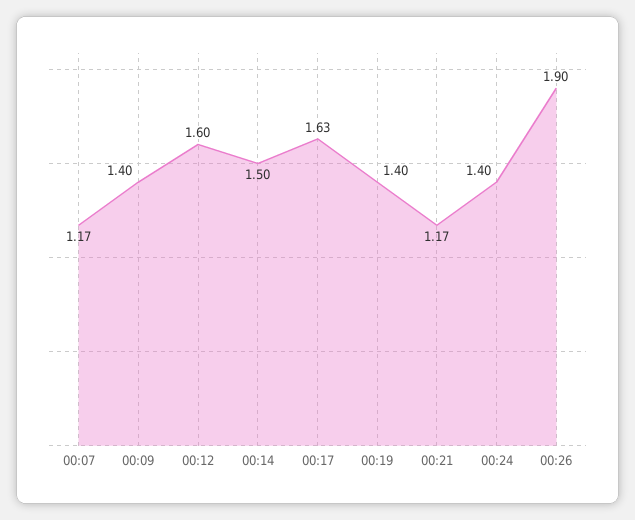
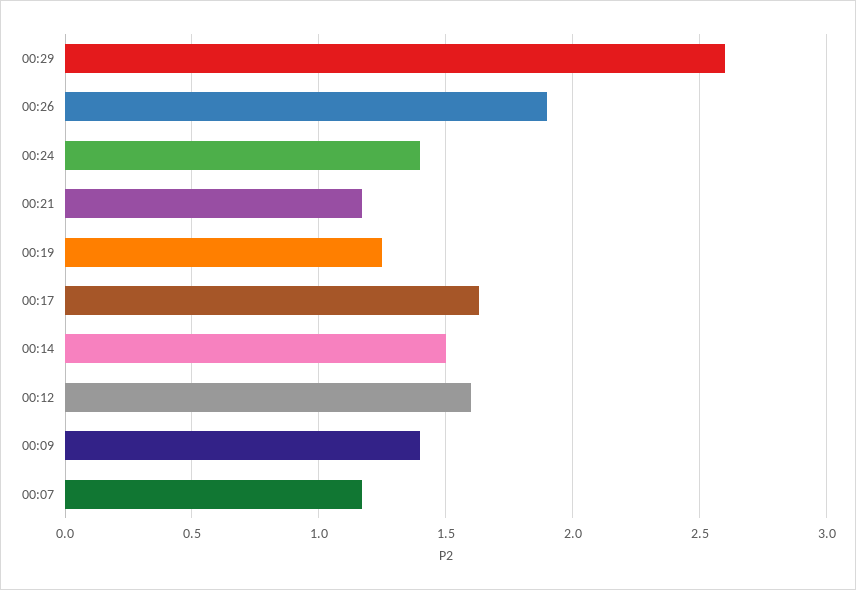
00:19: 1.4 -> 1.25
00:29: none -> 2.6

